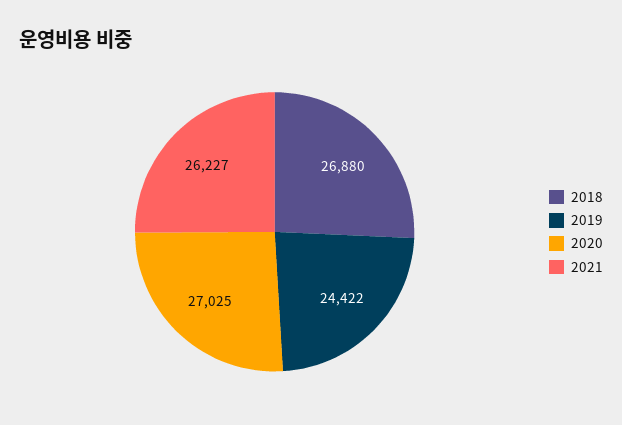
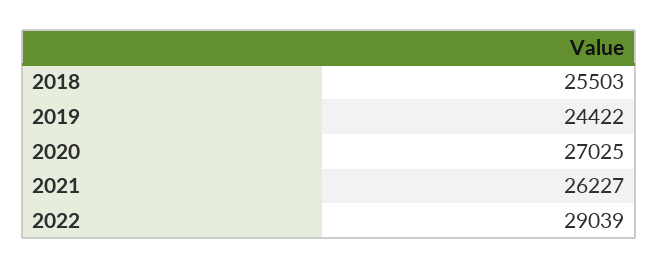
2018: 26880 -> 25503
2022: none -> 29039

